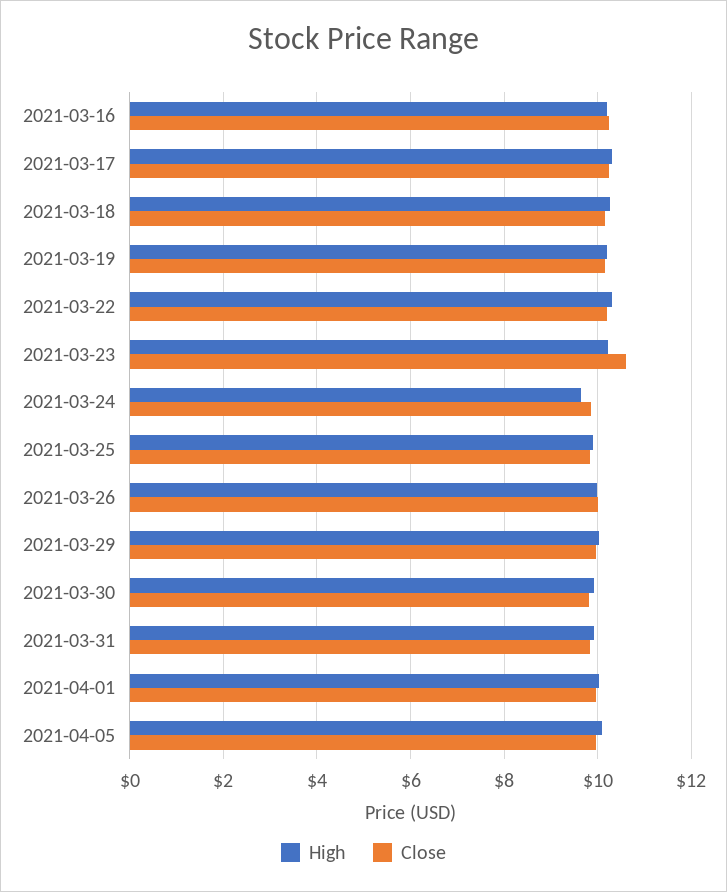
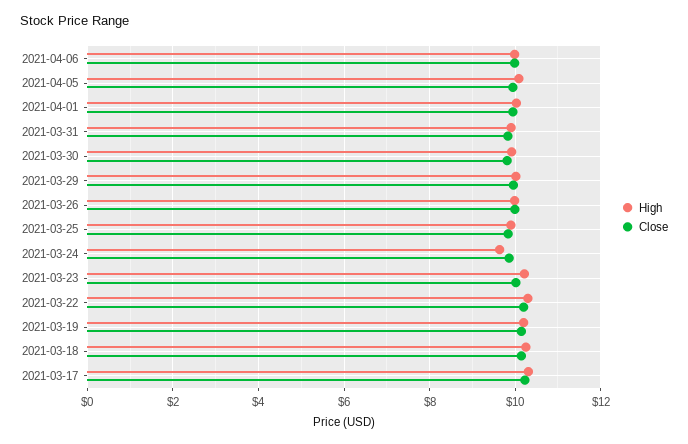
High, 2021-03-16: 10.2 -> none
Close, 2021-03-16: 10.2 -> none
Close, 2021-03-23: 10.6 -> 10
High, 2021-04-06: none -> 10
Close, 2021-04-06: none -> 10

